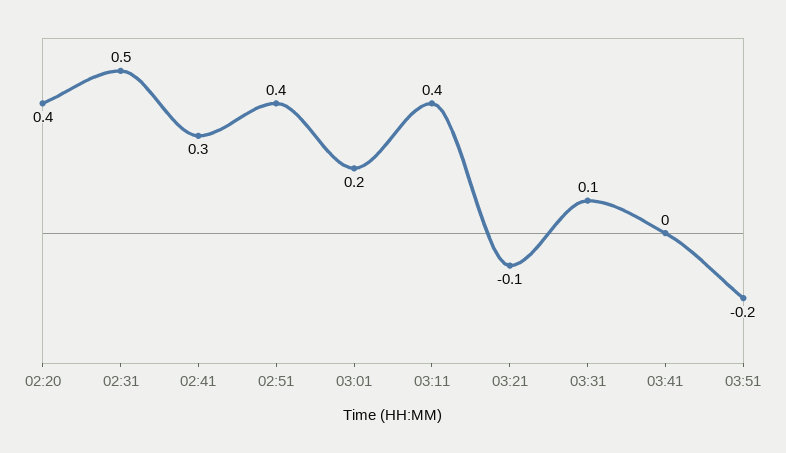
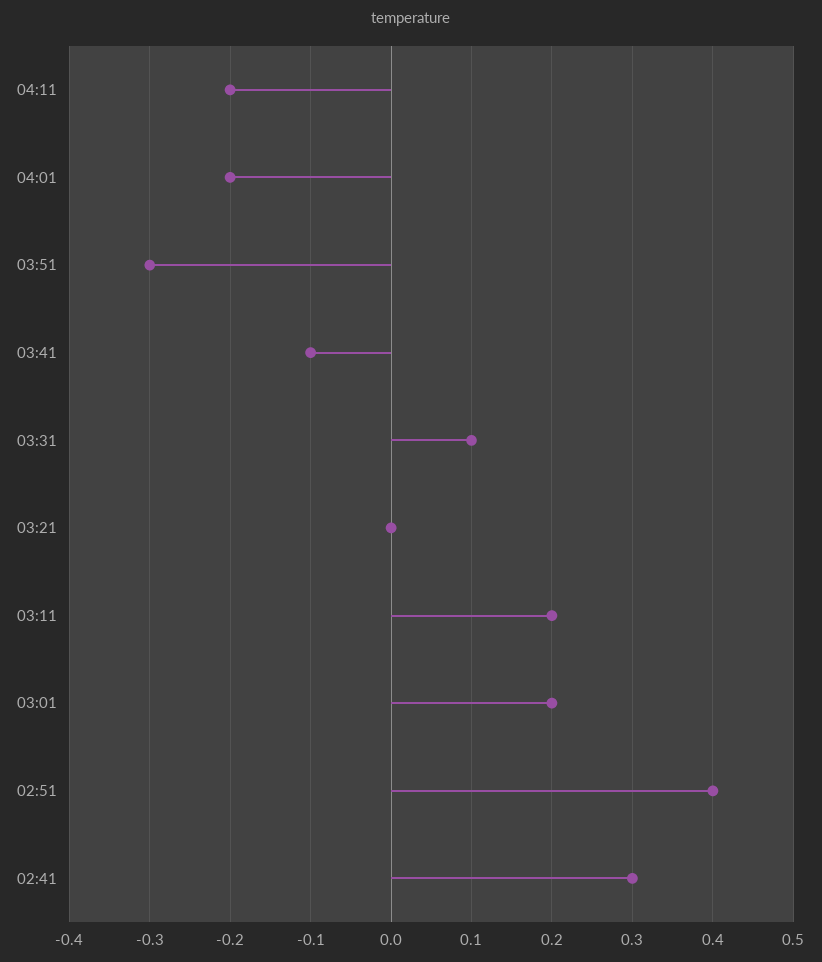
02:20: 0.4 -> none
02:31: 0.5 -> none
03:11: 0.4 -> 0.2
03:21: -0.1 -> 0
03:41: 0 -> -0.1
03:51: -0.2 -> -0.3
04:11: none -> -0.2
04:01: none -> -0.2

